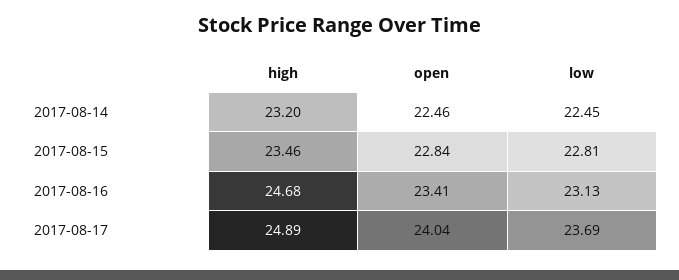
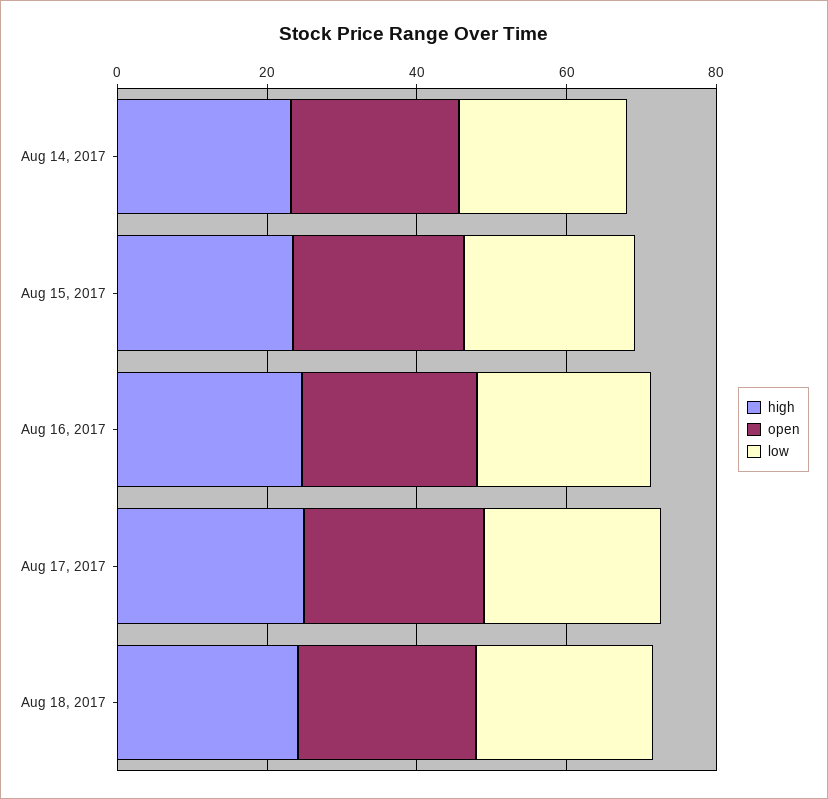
high, Aug 18, 2017: none -> 25
open, Aug 18, 2017: none -> 25
low, Aug 18, 2017: none -> 25

